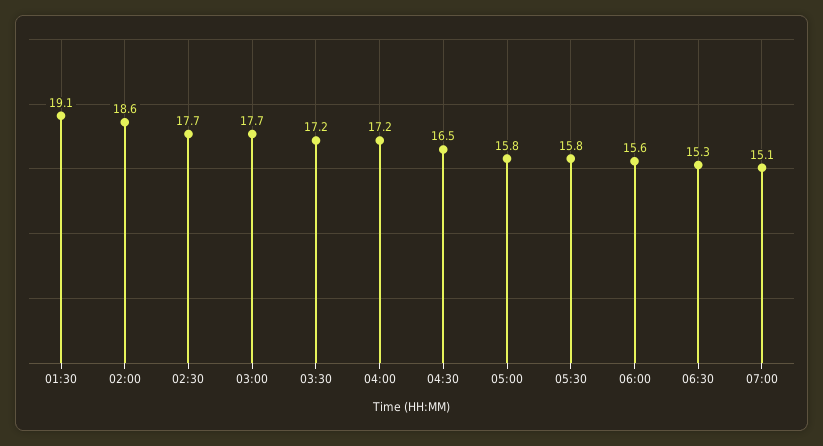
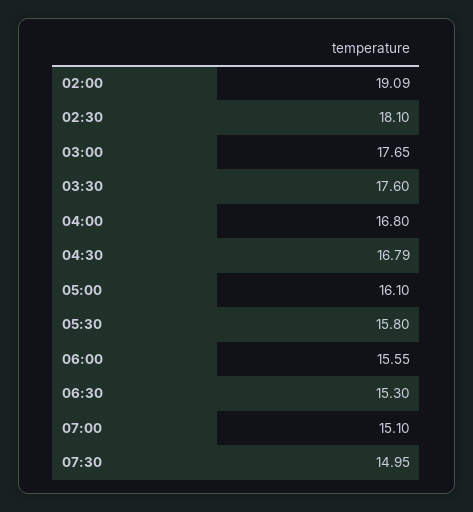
01:30: 19.1 -> none
02:00: 18.6 -> 19.09
02:30: 17.7 -> 18.1
03:30: 17.2 -> 17.6
04:00: 17.2 -> 16.8
04:30: 16.5 -> 16.79
05:00: 15.8 -> 16.1
07:30: none -> 14.95

